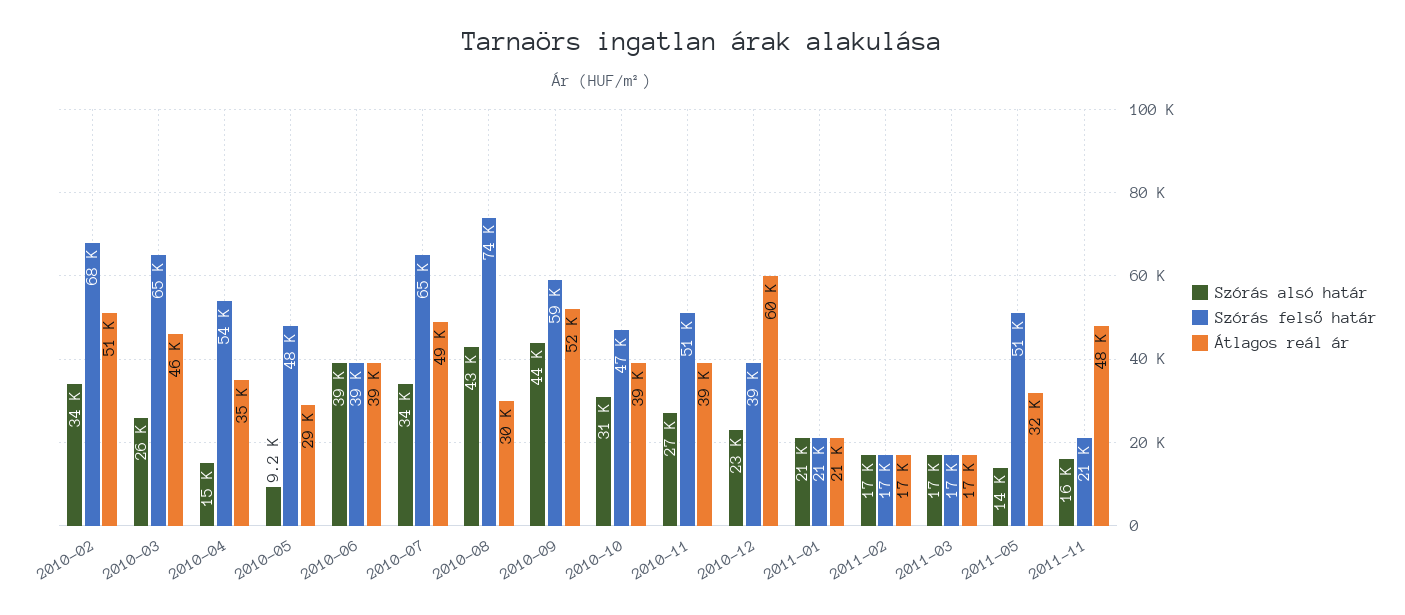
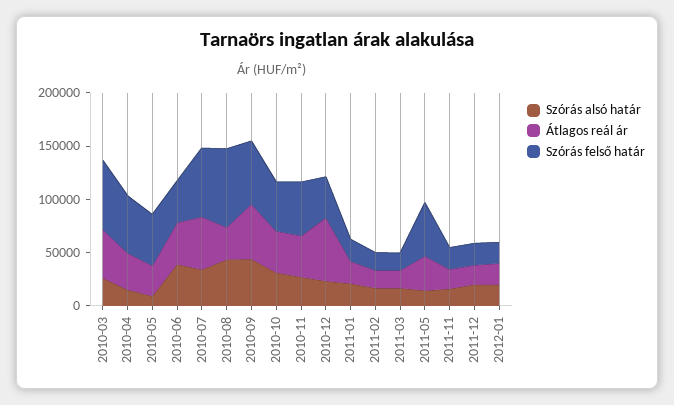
Szórás alsó határ, 2010-02: 34000 -> none
Szórás felső határ, 2010-02: 68000 -> none
Átlagos reál ár, 2010-02: 51000 -> none
Átlagos reál ár, 2011-11: 48000 -> 20000
Szórás alsó határ, 2011-12: none -> 20000
Átlagos reál ár, 2011-12: none -> 20000
Szórás felső határ, 2011-12: none -> 20000
Szórás alsó határ, 2012-01: none -> 20000
Átlagos reál ár, 2012-01: none -> 20000
Szórás felső határ, 2012-01: none -> 20000

